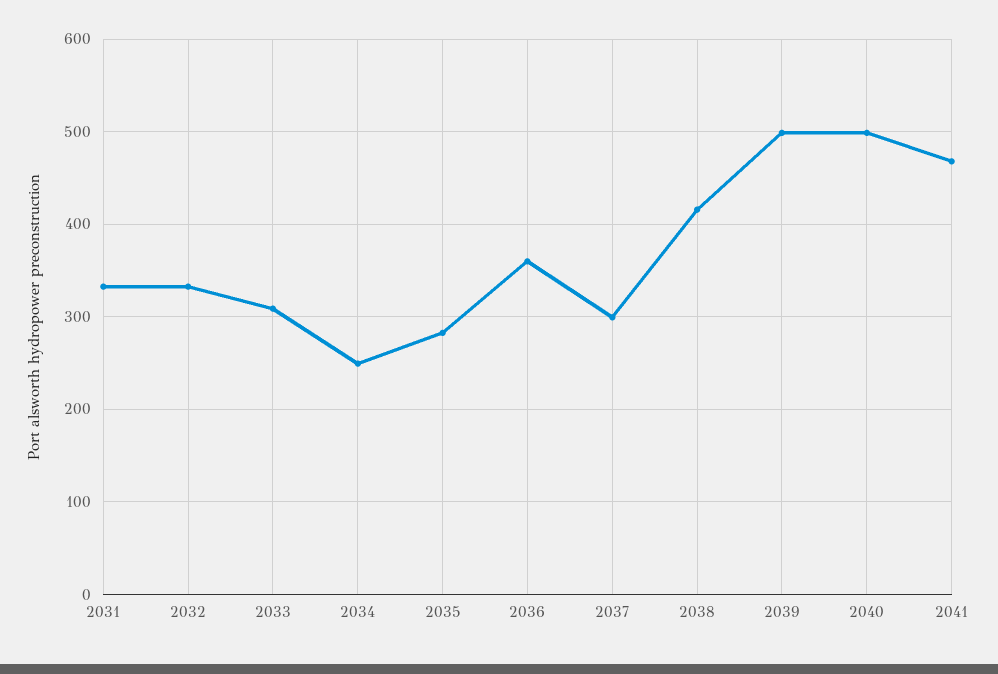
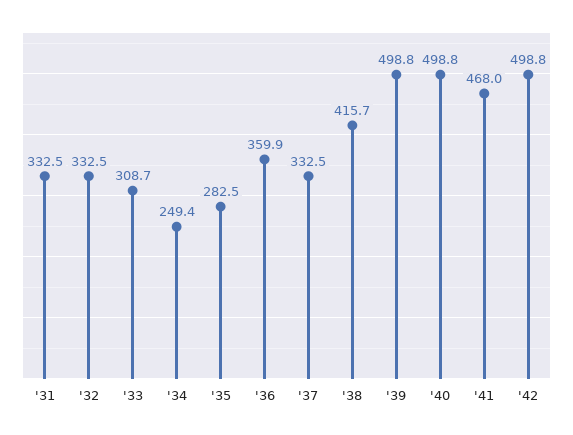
2037: 300 -> 332.5
'42: none -> 498.8

